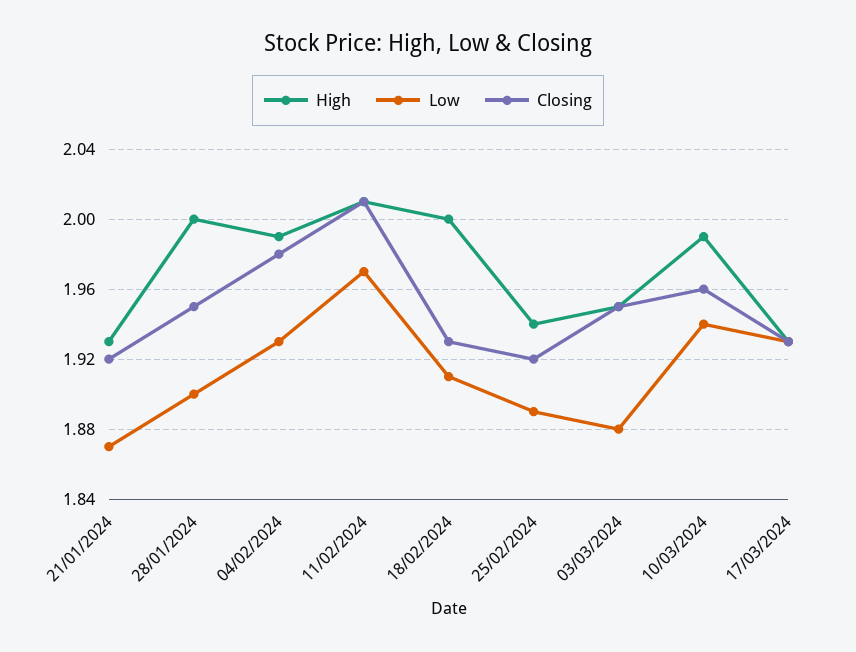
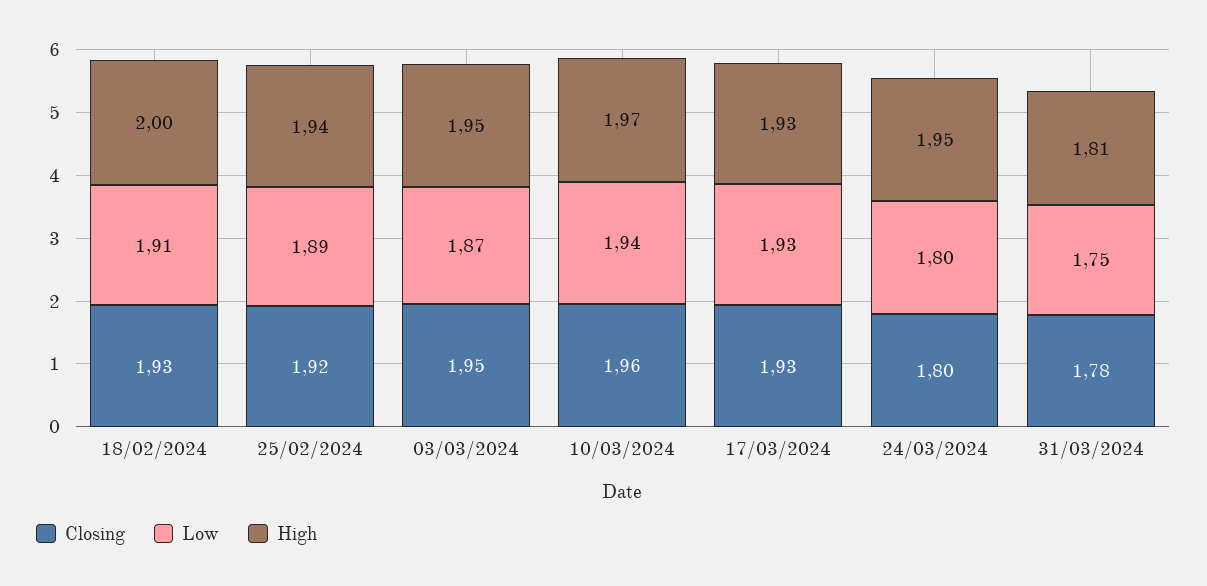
High, 21/01/2024: 1.93 -> none
Low, 21/01/2024: 1.87 -> none
Closing, 21/01/2024: 1.92 -> none
High, 28/01/2024: 2 -> none
Low, 28/01/2024: 1.9 -> none
Closing, 28/01/2024: 1.95 -> none
High, 04/02/2024: 1.99 -> none
Low, 04/02/2024: 1.93 -> none
Closing, 04/02/2024: 1.98 -> none
High, 11/02/2024: 2.01 -> none
Low, 11/02/2024: 1.97 -> none
Closing, 11/02/2024: 2.01 -> none
Low, 03/03/2024: 1.88 -> 1.87
High, 10/03/2024: 1.99 -> 1.97
Closing, 24/03/2024: none -> 1.8
Low, 24/03/2024: none -> 1.8
High, 24/03/2024: none -> 1.95
Closing, 31/03/2024: none -> 1.78
Low, 31/03/2024: none -> 1.75
High, 31/03/2024: none -> 1.81

